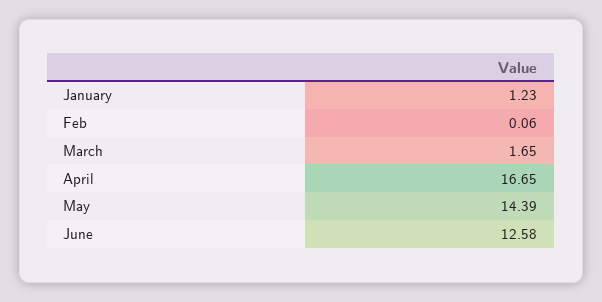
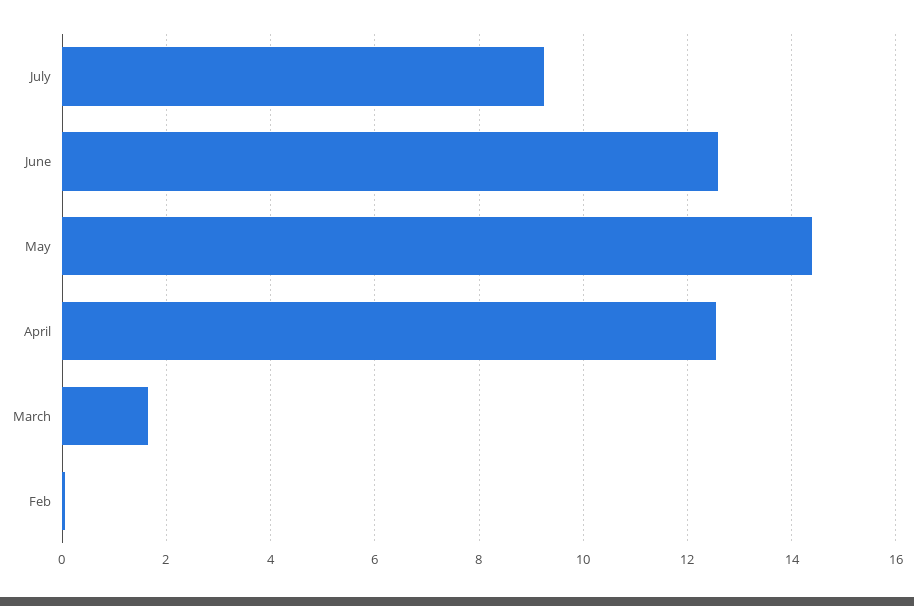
January: 1.23 -> none
April: 16.65 -> 12.6
July: none -> 9.2

